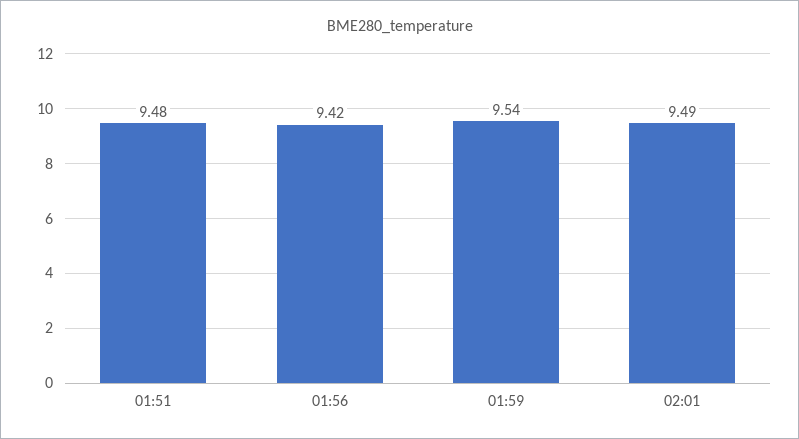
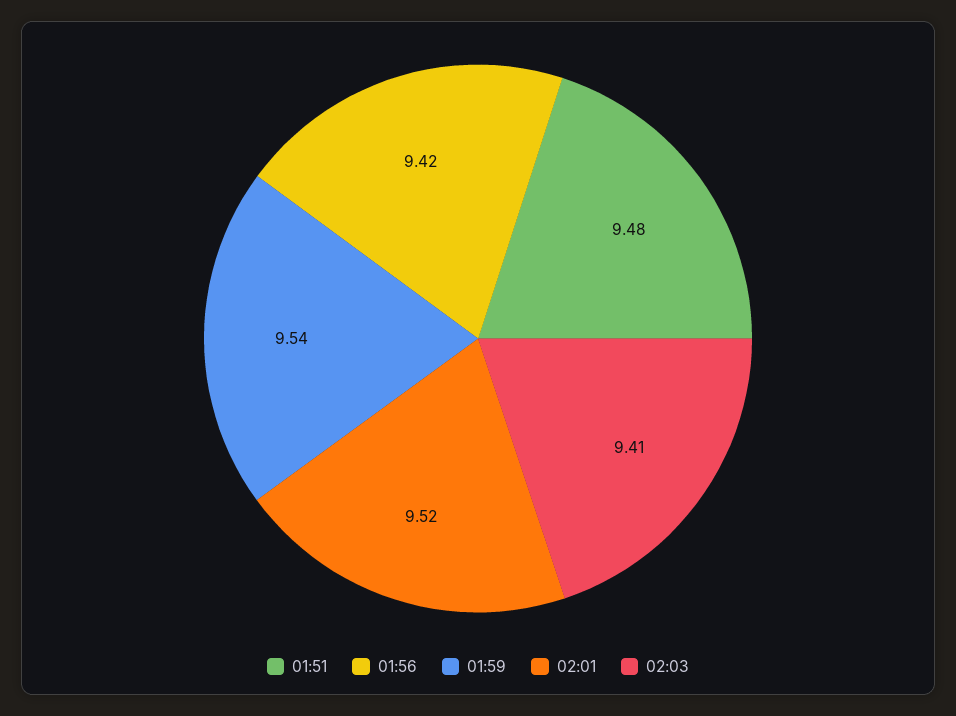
02:01: 9.49 -> 9.52
02:03: none -> 9.41

